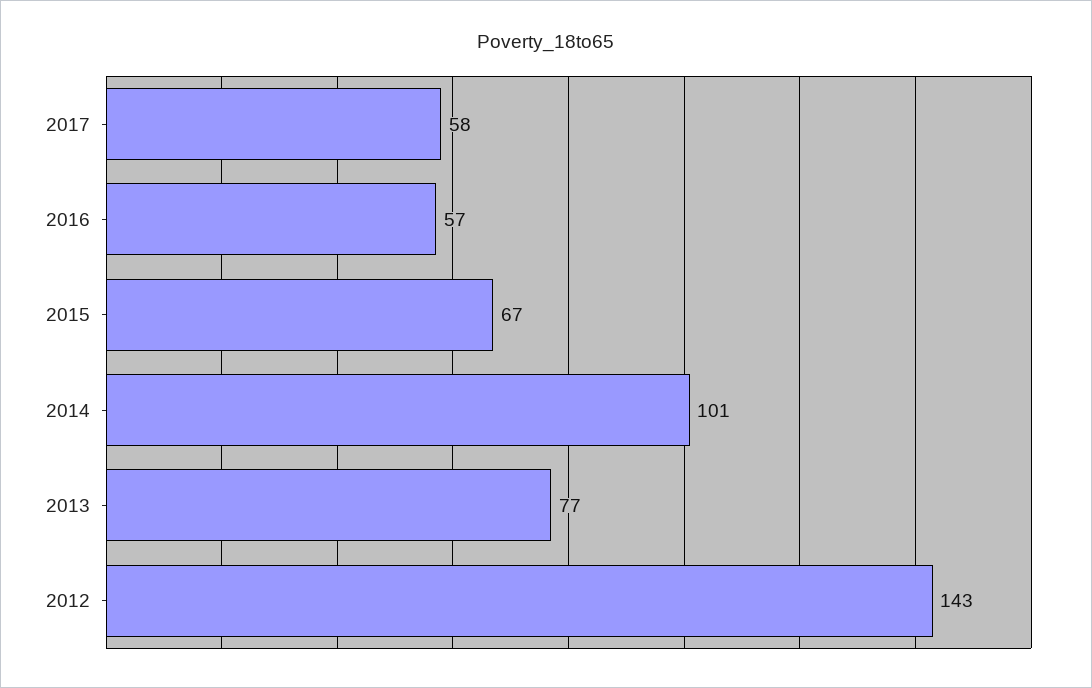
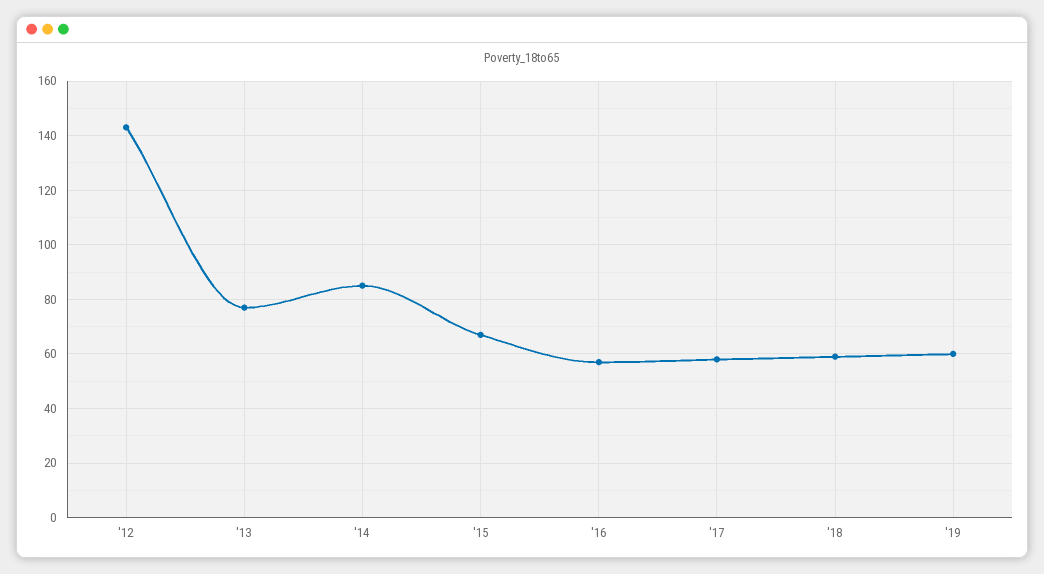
2014: 101 -> 85
'18: none -> 60
'19: none -> 60

